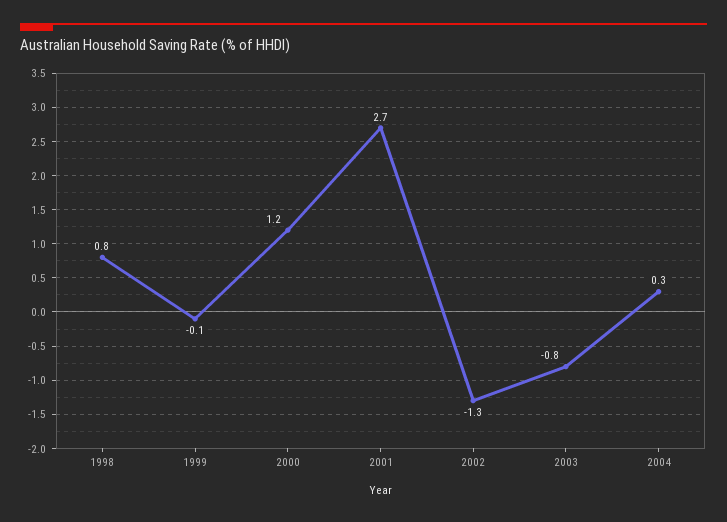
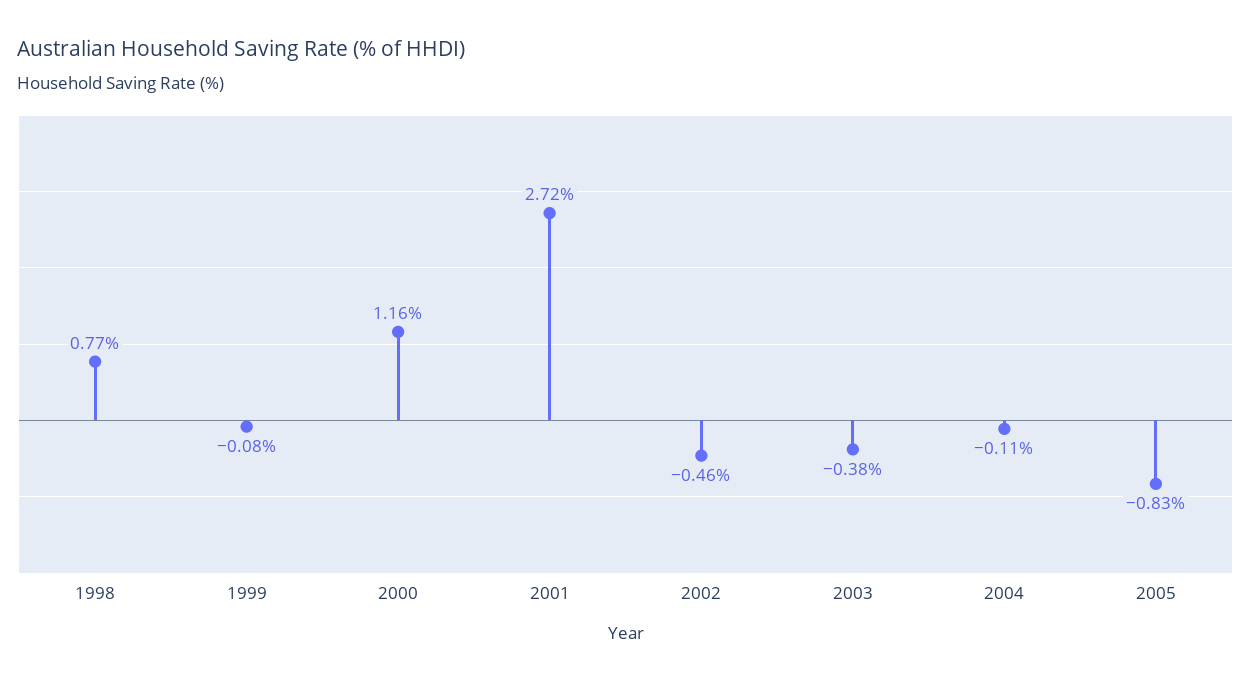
2002: -1.3 -> -0.46
2003: -0.8 -> -0.38
2004: 0.3 -> -0.11
2005: none -> -0.83

